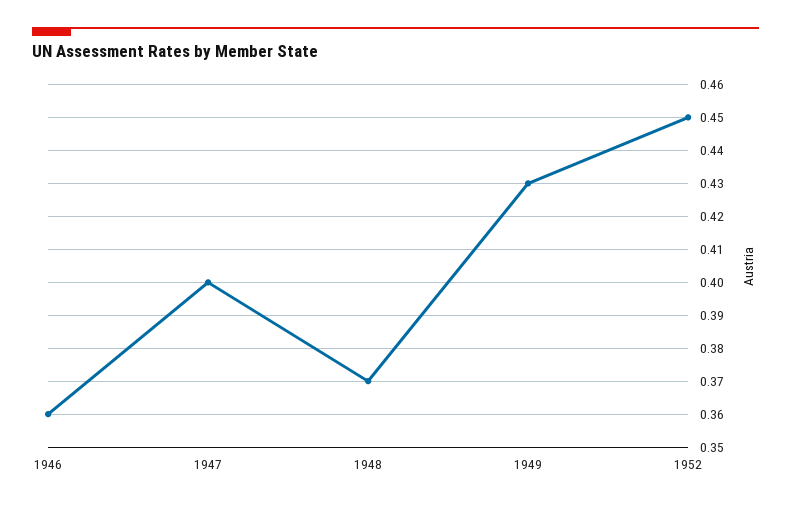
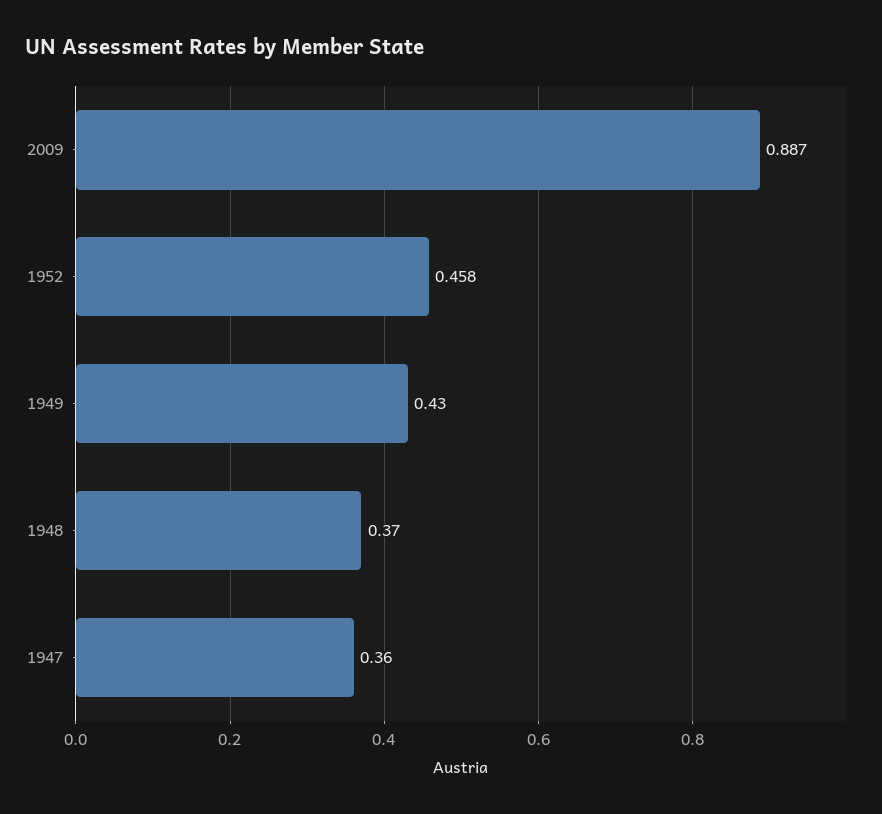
1946: 0.36 -> none
1947: 0.4 -> 0.36
1952: 0.45 -> 0.458
2009: none -> 0.887

